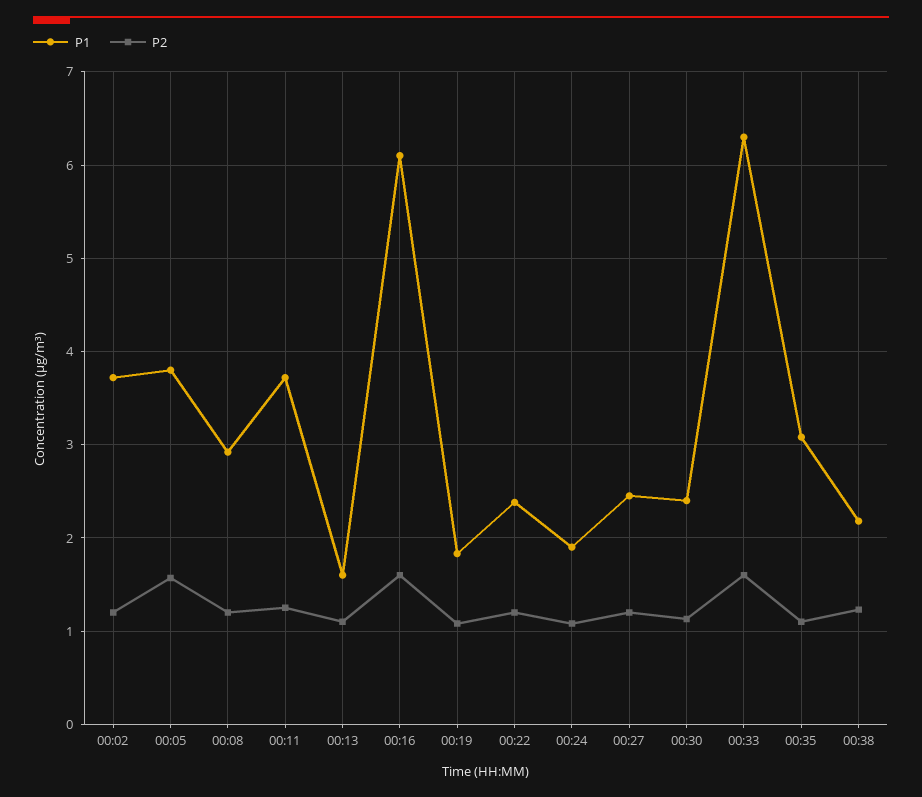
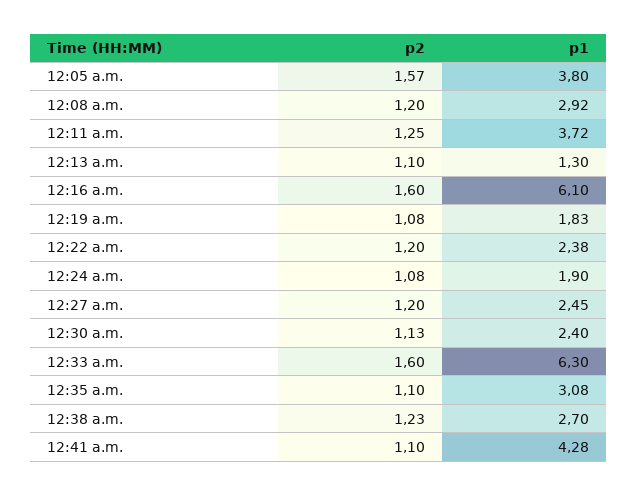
P1, 00:02: 3.7 -> none
P2, 00:02: 1.2 -> none
P1, 00:13: 1.6 -> 1.3
P1, 00:38: 2.2 -> 2.7
P2, 12:41 a.m.: none -> 1.1
P1, 12:41 a.m.: none -> 4.28

